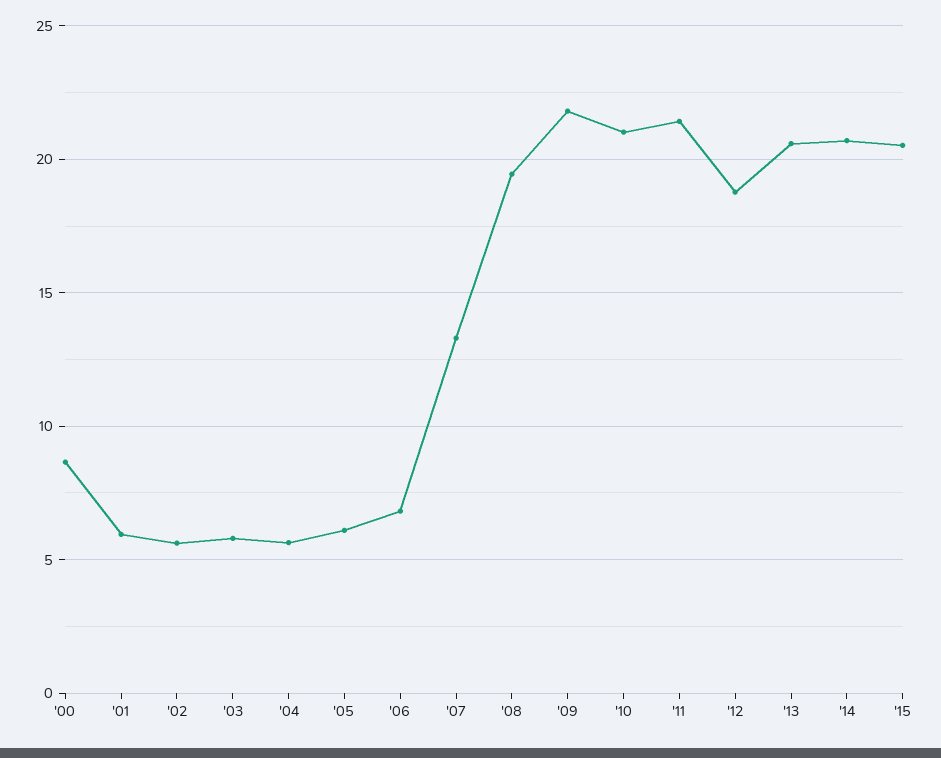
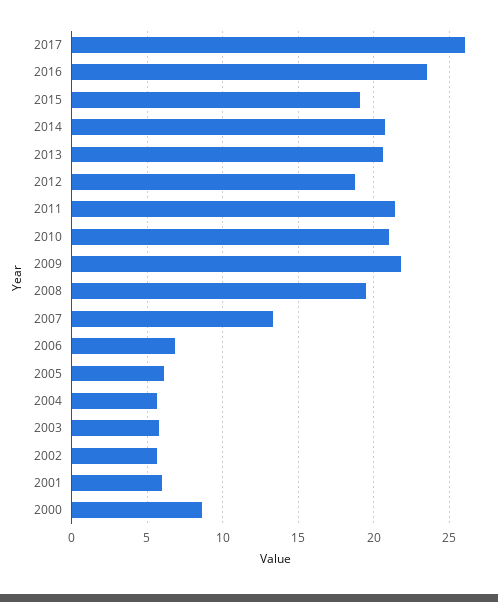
'15: 20.5 -> 19
2017: none -> 26
2016: none -> 23.5

